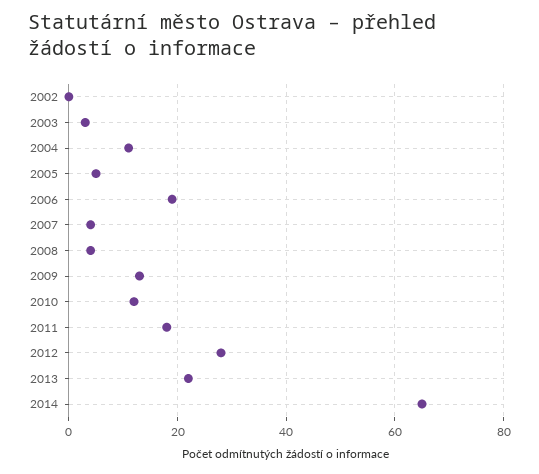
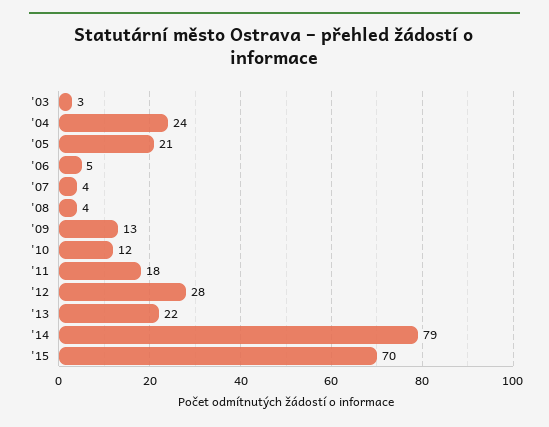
2002: 0 -> none
2004: 10 -> 24
2005: 5 -> 21
2006: 20 -> 5
2014: 65 -> 79
'15: none -> 70

